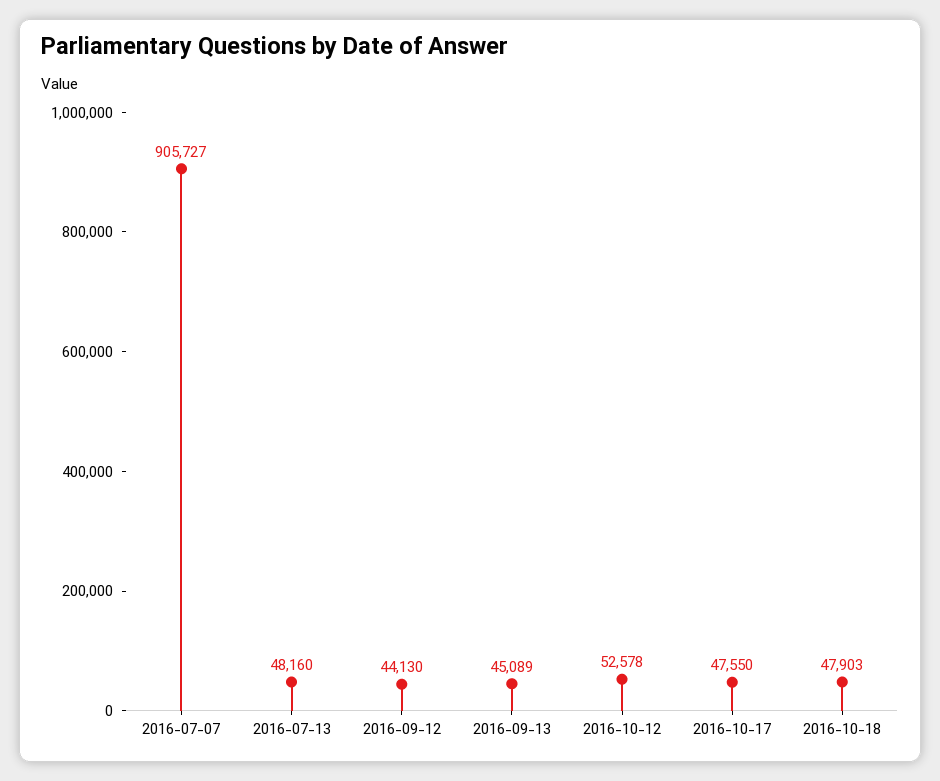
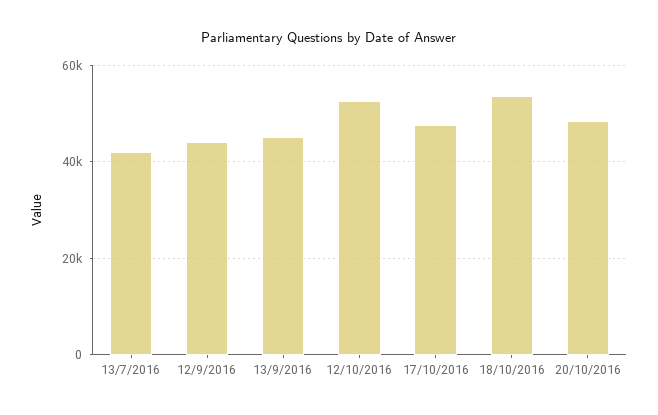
2016-07-07: 905727 -> none
2016-07-13: 48160 -> 42000
2016-10-18: 47903 -> 54000
20/10/2016: none -> 48000

